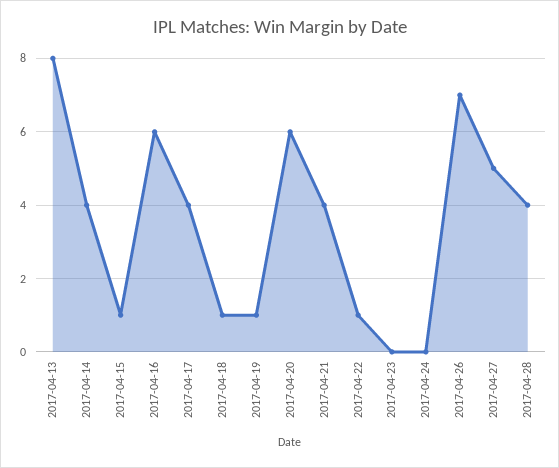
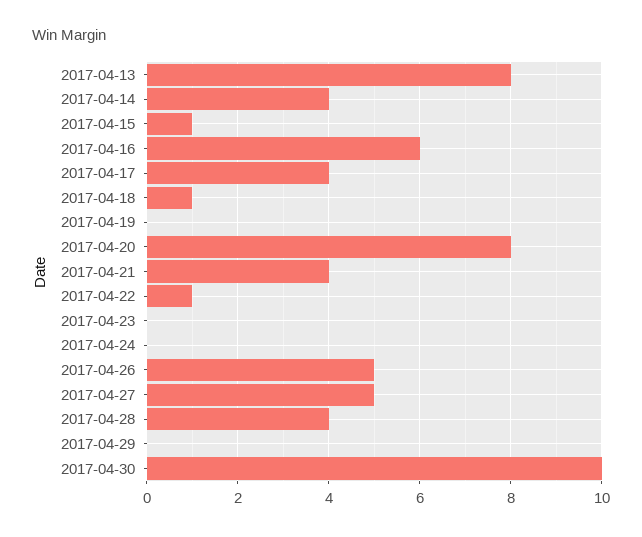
2017-04-19: 1 -> 0
2017-04-20: 6 -> 8
2017-04-26: 7 -> 5
2017-04-29: none -> 0
2017-04-30: none -> 10

